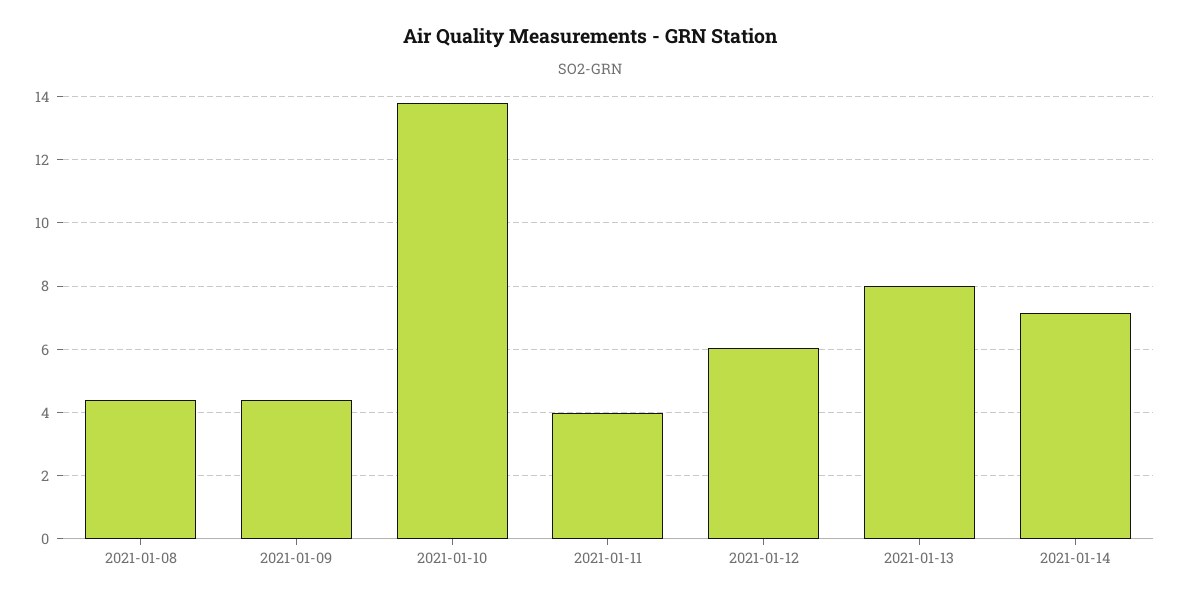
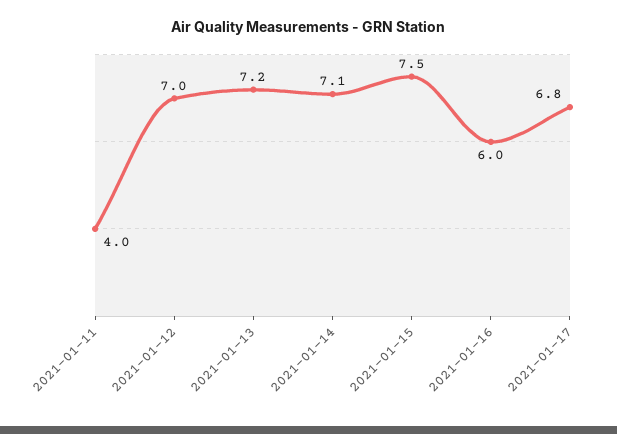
2021-01-08: 4.4 -> none
2021-01-09: 4.4 -> none
2021-01-10: 13.8 -> none
2021-01-12: 6 -> 7
2021-01-13: 8 -> 7.2
2021-01-15: none -> 7.5
2021-01-16: none -> 6
2021-01-17: none -> 6.8

